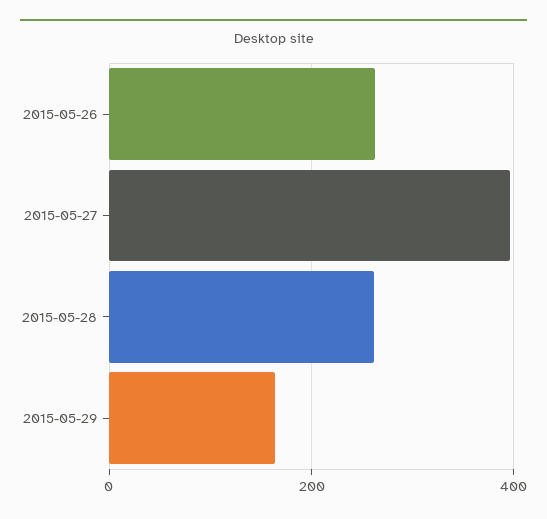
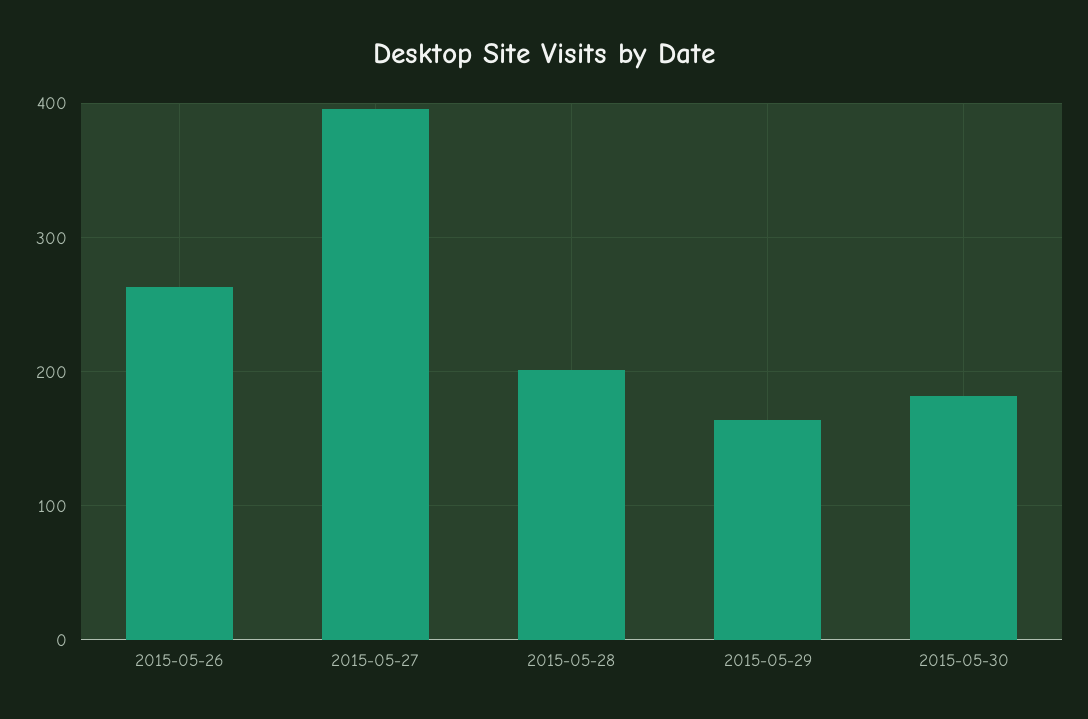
2015-05-28: 260 -> 200
2015-05-30: none -> 180

